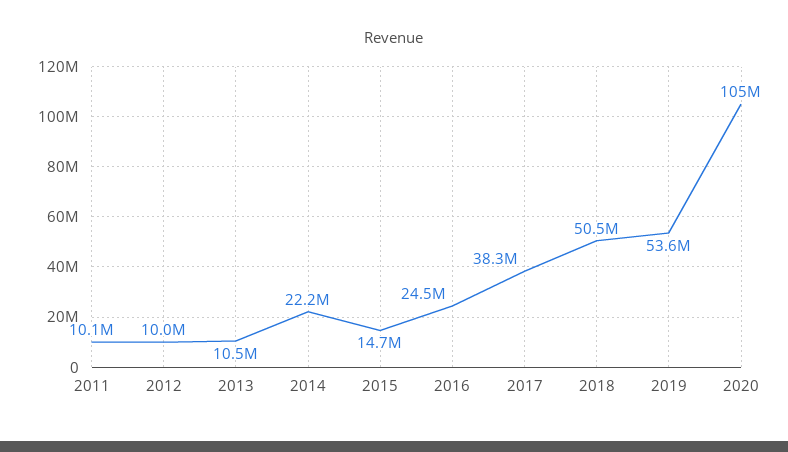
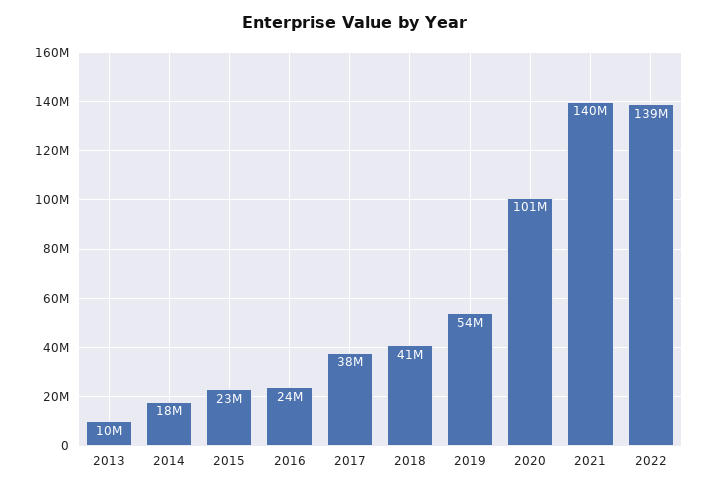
2011: 10100000 -> none
2012: 10000000 -> none
2014: 22200000 -> 18000000
2015: 14700000 -> 23000000
2018: 50500000 -> 41000000
2020: 105000000 -> 101000000
2021: none -> 140000000
2022: none -> 139000000

